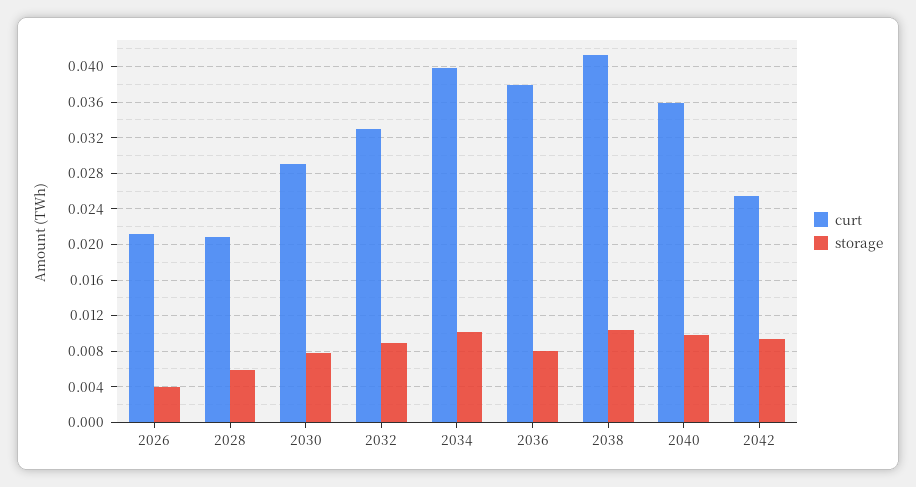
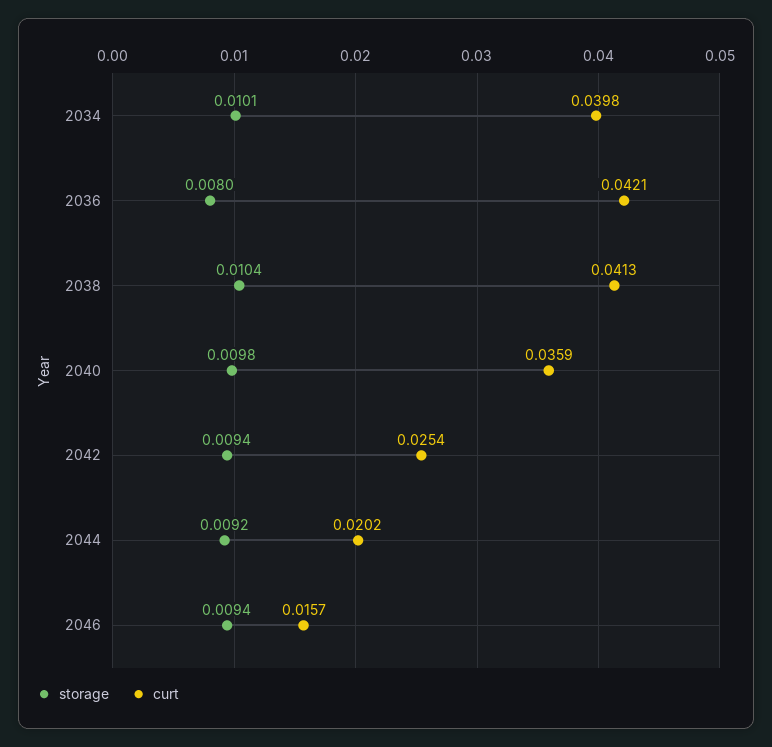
curt, 2026: 0.021 -> none
storage, 2026: 0.004 -> none
curt, 2028: 0.021 -> none
storage, 2028: 0.006 -> none
curt, 2030: 0.029 -> none
storage, 2030: 0.008 -> none
curt, 2032: 0.033 -> none
storage, 2032: 0.009 -> none
curt, 2036: 0.038 -> 0.0421
storage, 2044: none -> 0.0092
curt, 2044: none -> 0.0202
storage, 2046: none -> 0.0094
curt, 2046: none -> 0.0157

